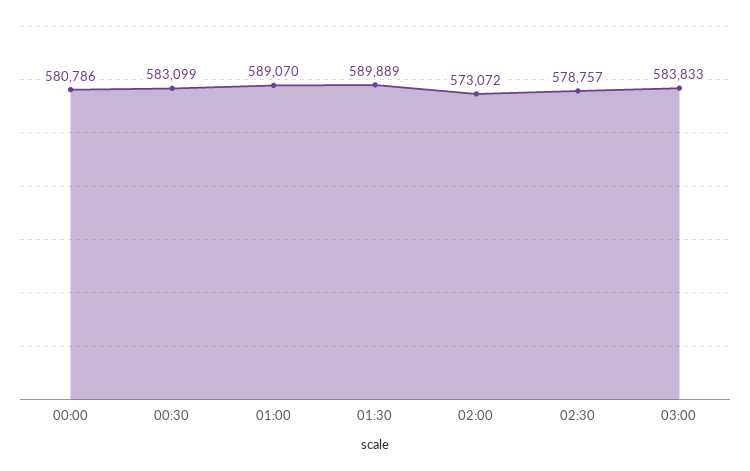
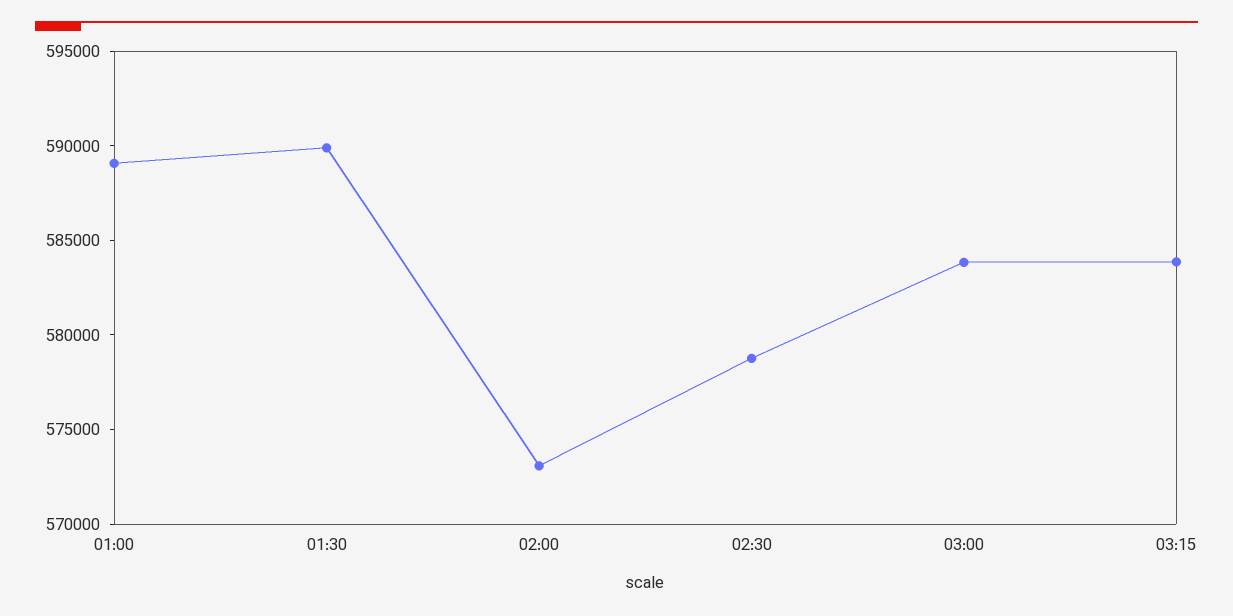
00:00: 580786 -> none
00:30: 583099 -> none
03:15: none -> 584000

